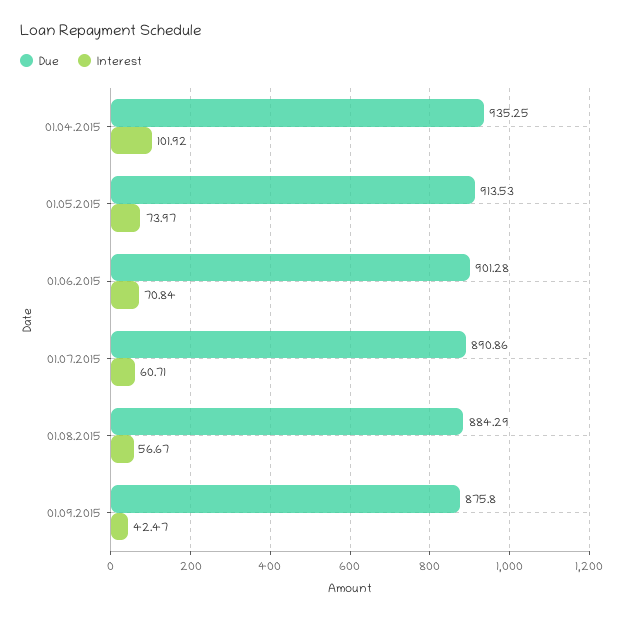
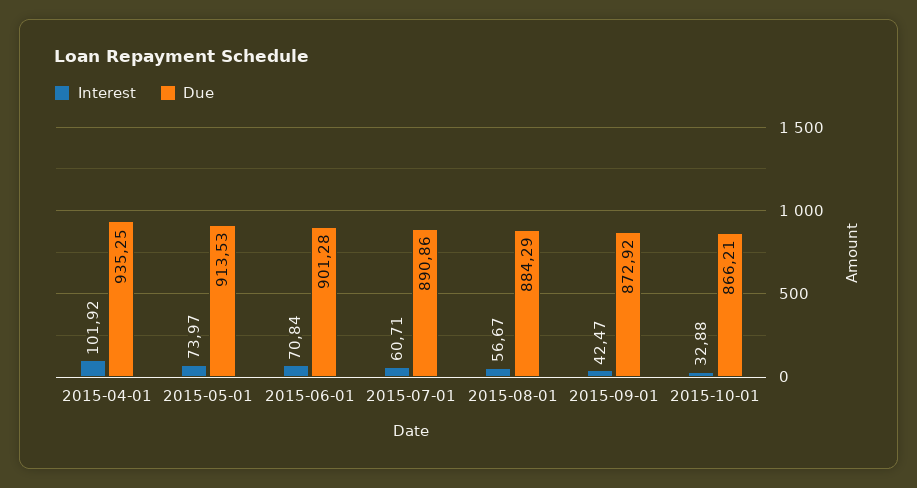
Due, 01.09.2015: 875.8 -> 872.92
Interest, 2015-10-01: none -> 32.88
Due, 2015-10-01: none -> 866.21

